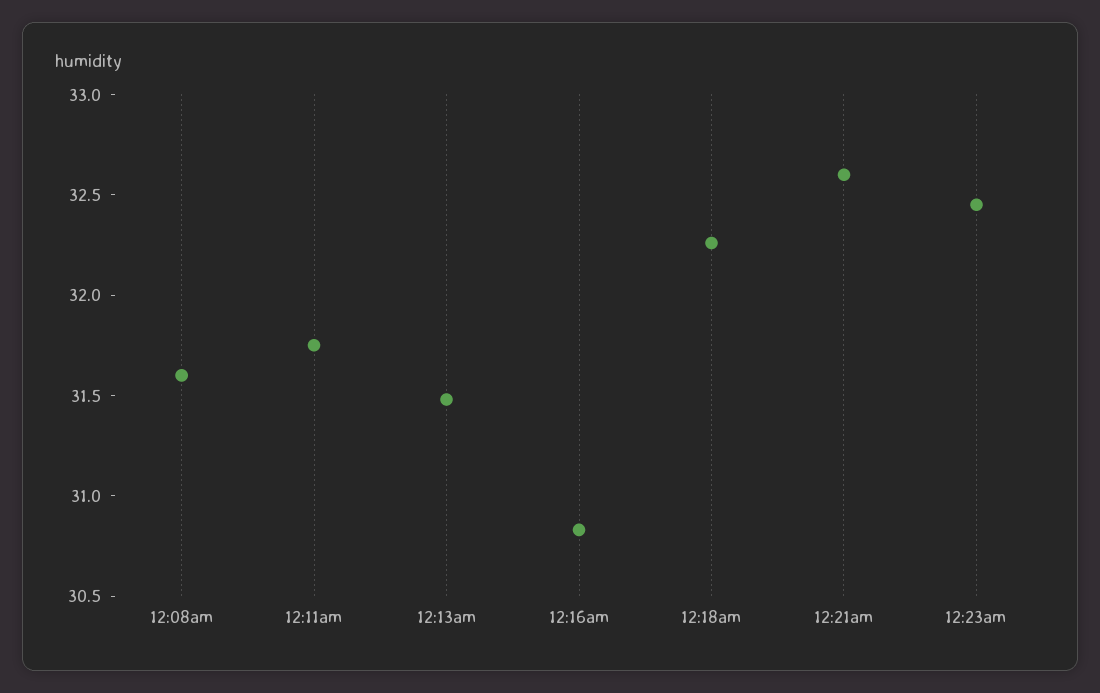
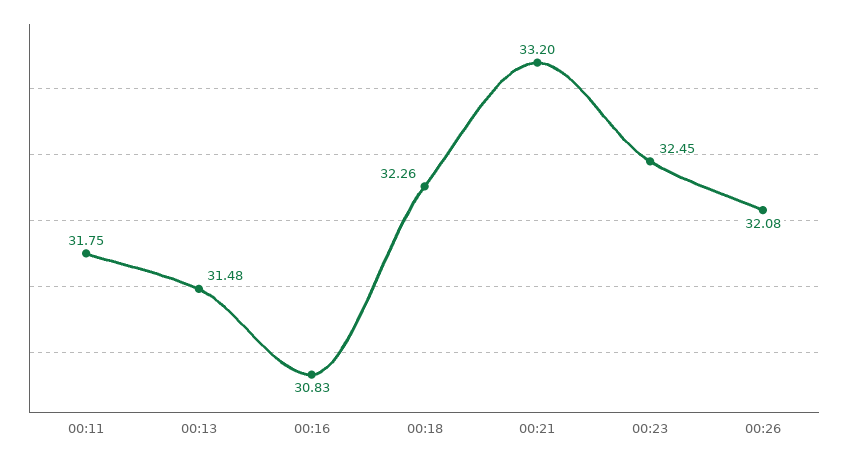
12:08am: 31.6 -> none
12:21am: 32.6 -> 33.2
00:26: none -> 32.08

